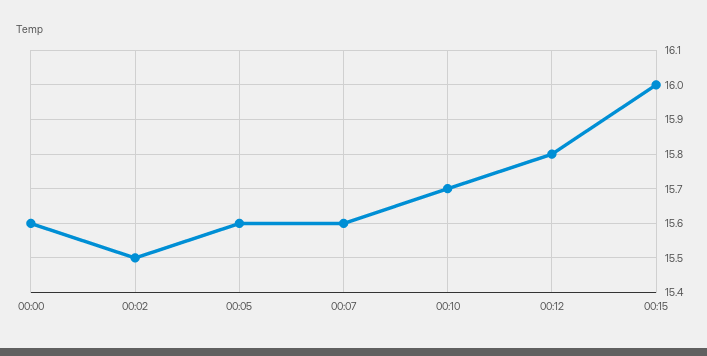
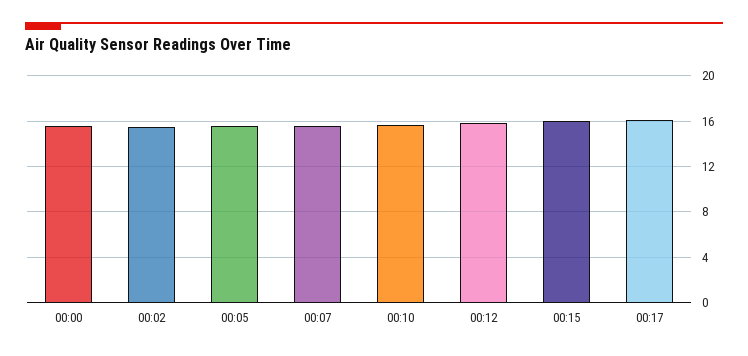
00:17: none -> 16

